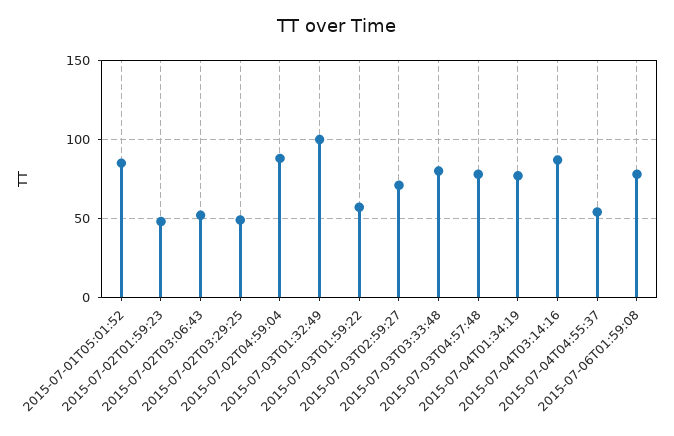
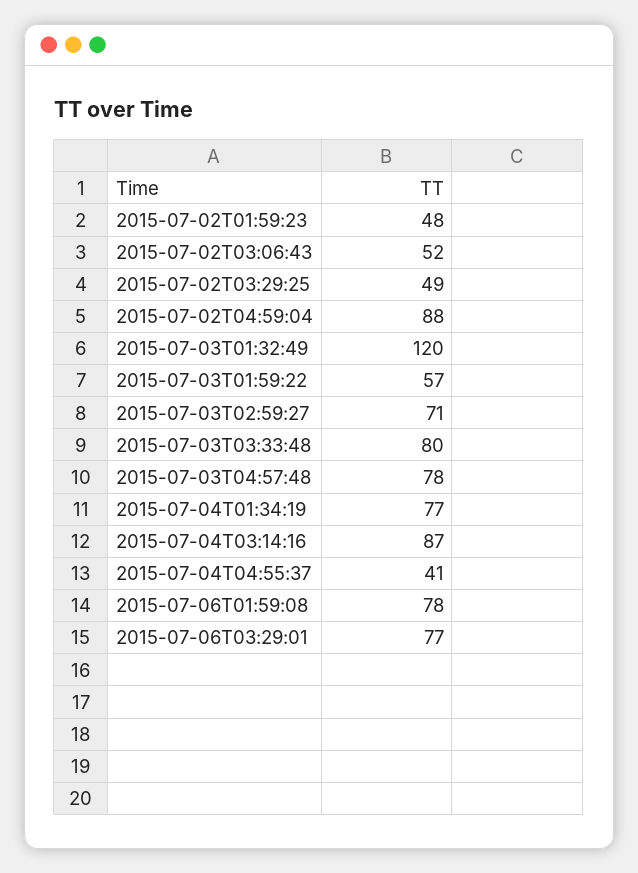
2015-07-01T05:01:52: 85 -> none
2015-07-03T01:32:49: 100 -> 120
2015-07-04T04:55:37: 55 -> 41
2015-07-06T03:29:01: none -> 77

